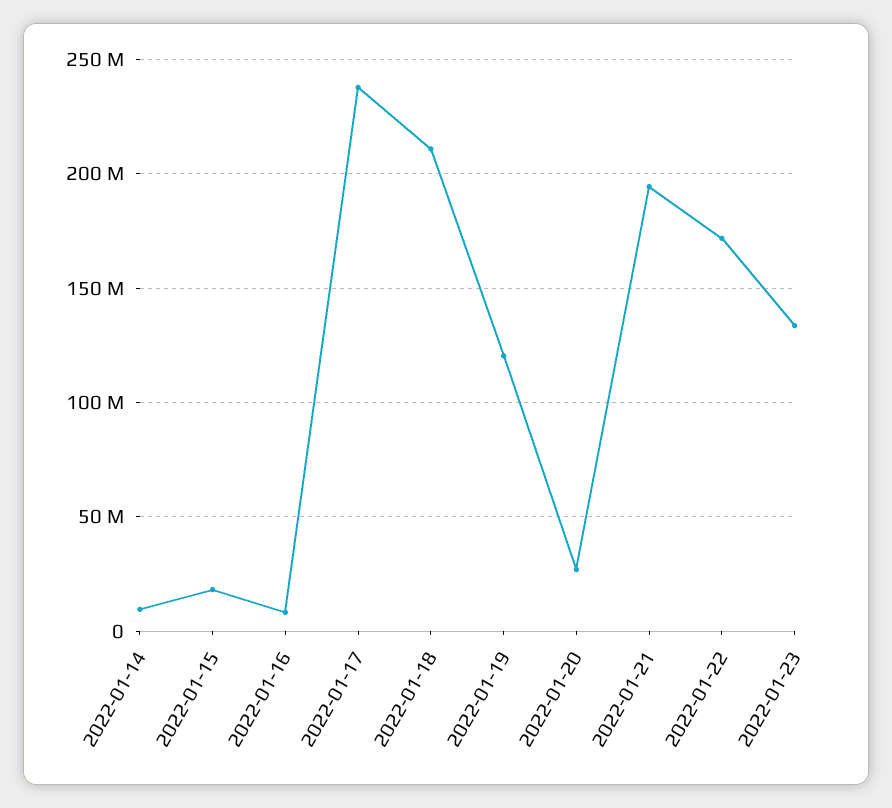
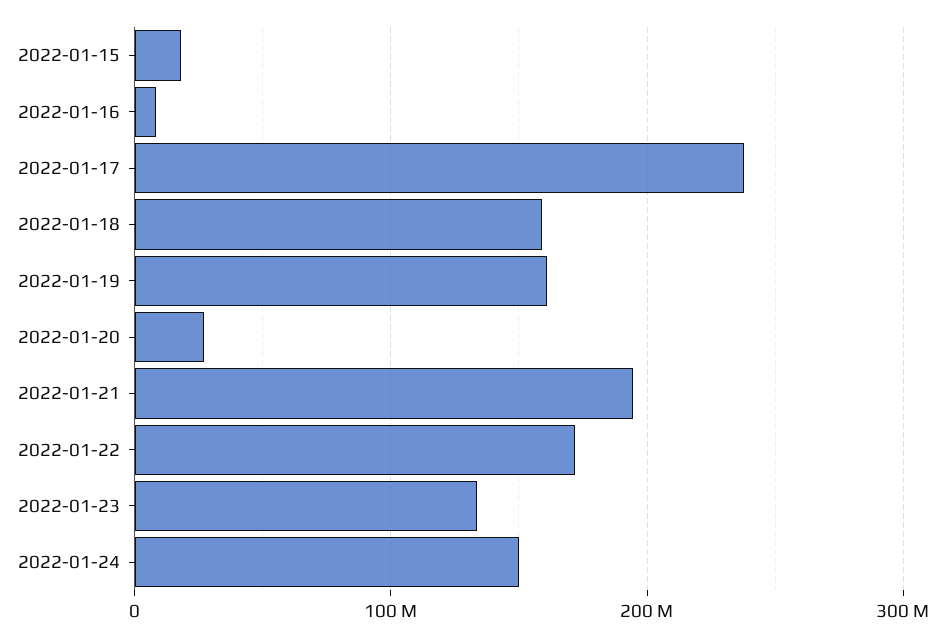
2022-01-14: 10000000 -> none
2022-01-18: 210000000 -> 160000000
2022-01-19: 120000000 -> 160000000
2022-01-24: none -> 150000000

